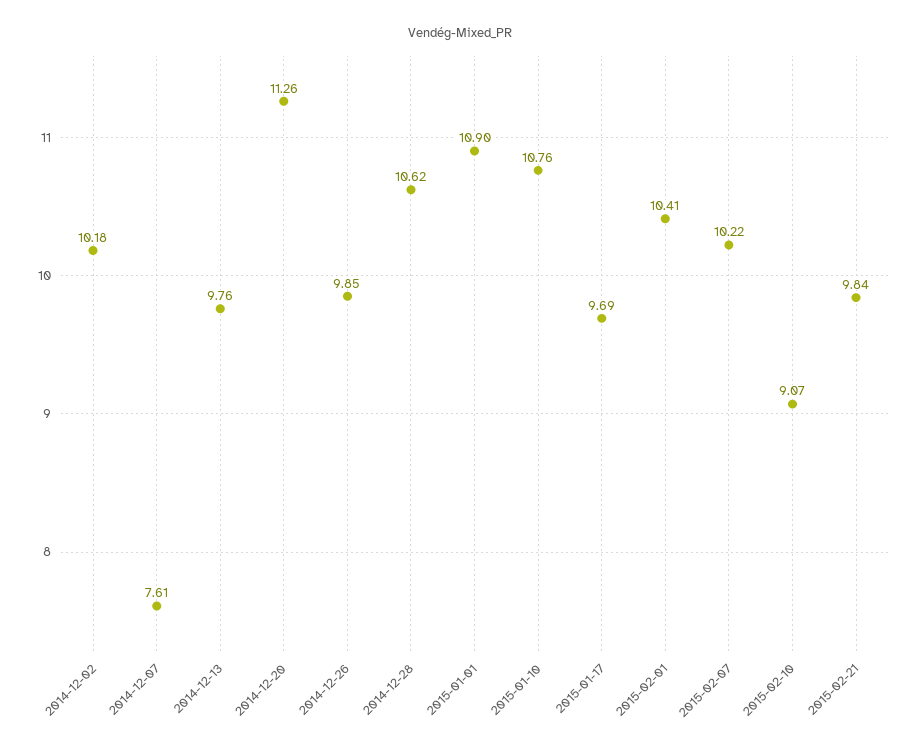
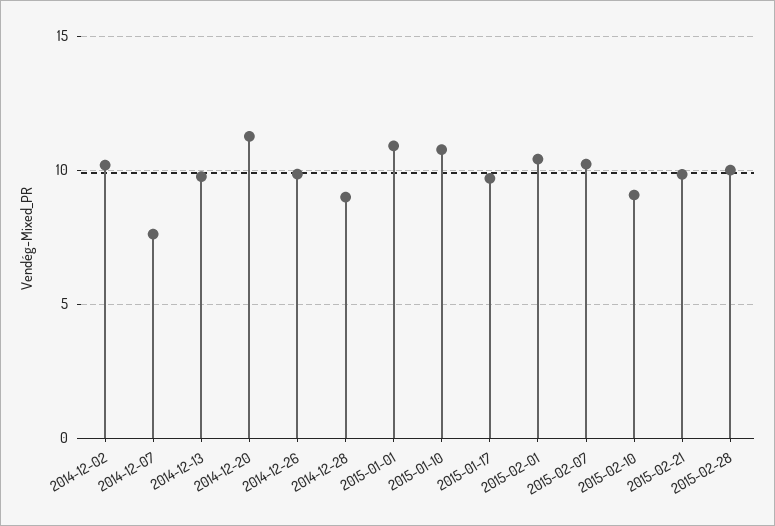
2014-12-28: 10.62 -> 9
2015-02-28: none -> 10

